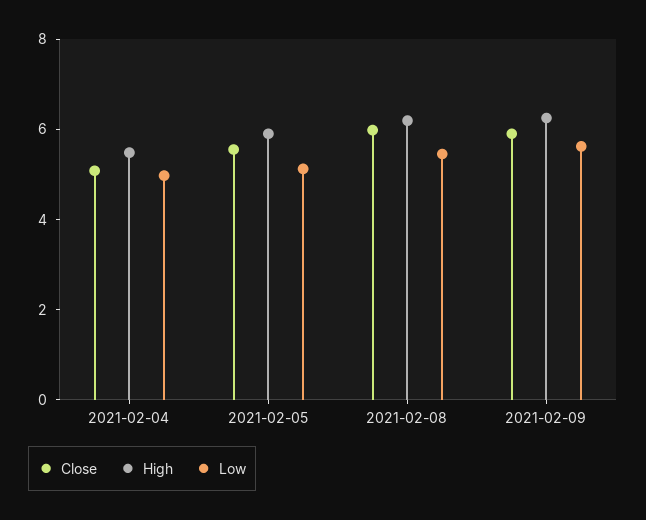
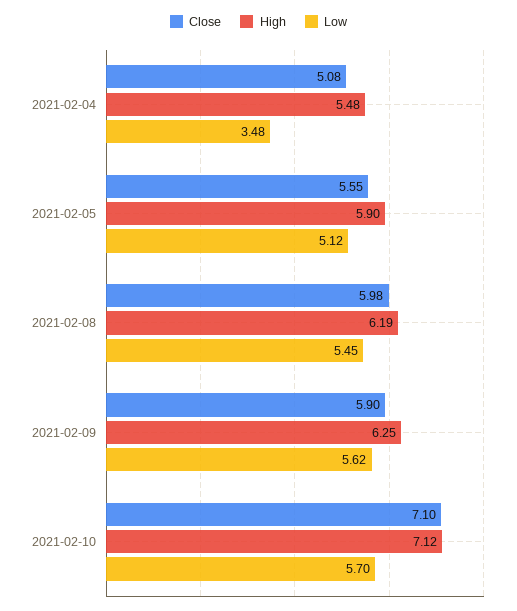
Low, 2021-02-04: 5 -> 3.48
Close, 2021-02-10: none -> 7.1
High, 2021-02-10: none -> 7.12
Low, 2021-02-10: none -> 5.7

